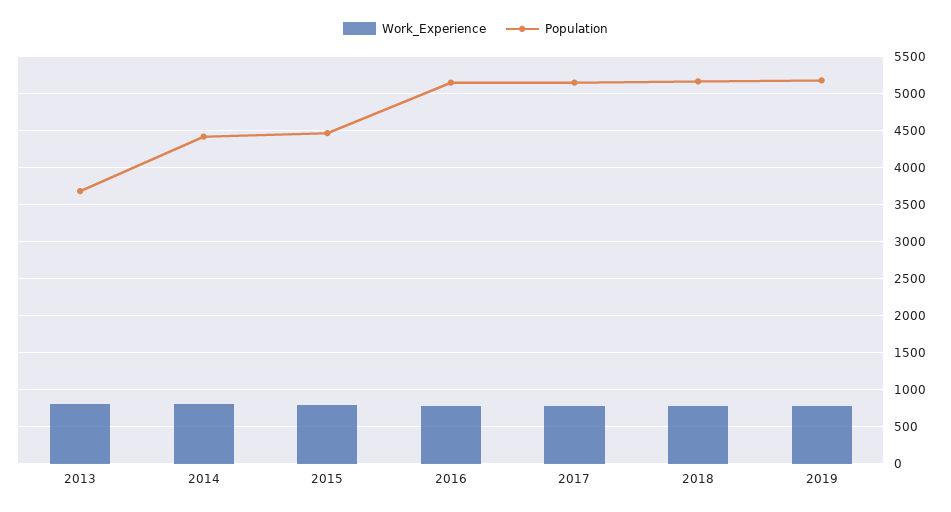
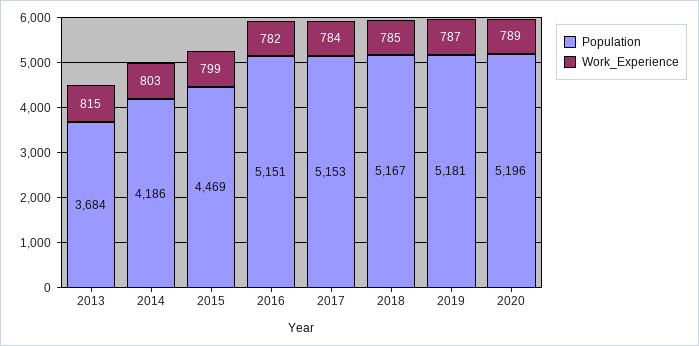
Population, 2014: 4400 -> 4186
Population, 2020: none -> 5196
Work_Experience, 2020: none -> 789

